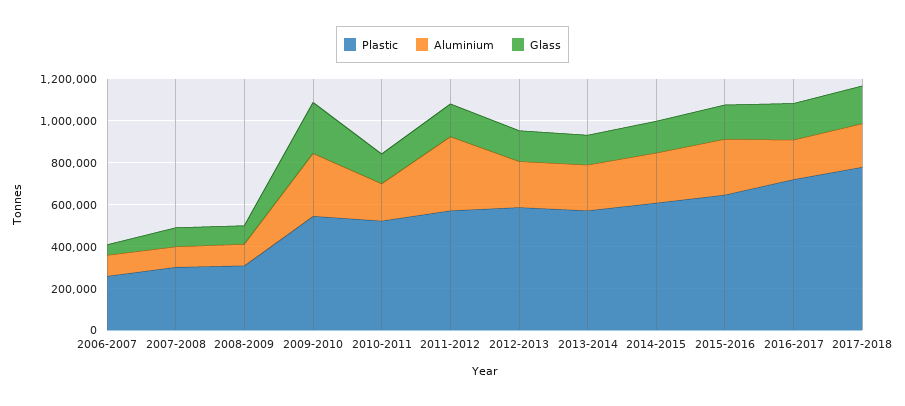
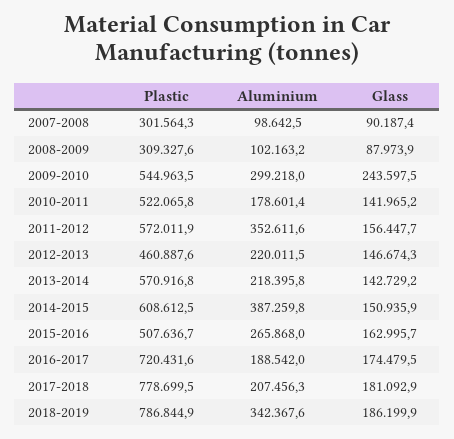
Plastic, 2006-2007: 250000 -> none
Aluminium, 2006-2007: 100000 -> none
Glass, 2006-2007: 50000 -> none
Plastic, 2012-2013: 600000 -> 460887.6
Aluminium, 2014-2015: 250000 -> 387259.8
Plastic, 2015-2016: 650000 -> 507636.7
Plastic, 2018-2019: none -> 786844.9
Aluminium, 2018-2019: none -> 342367.6
Glass, 2018-2019: none -> 186199.9

